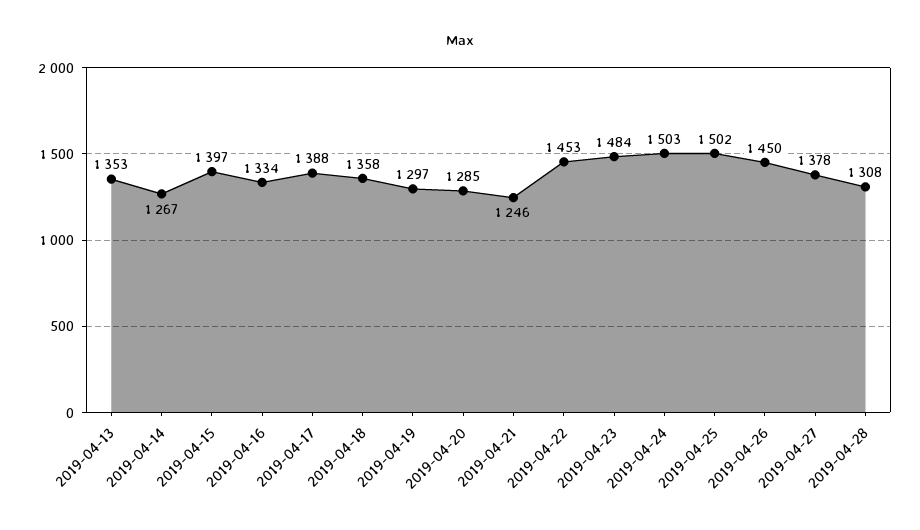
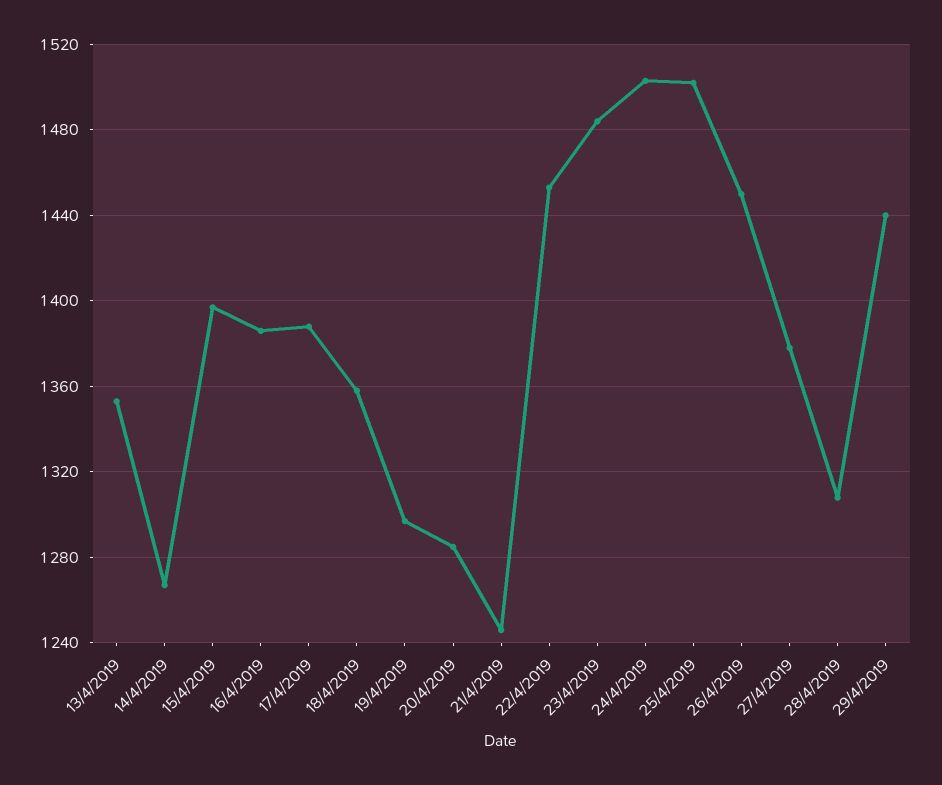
2019-04-16: 1334 -> 1385
29/4/2019: none -> 1440

